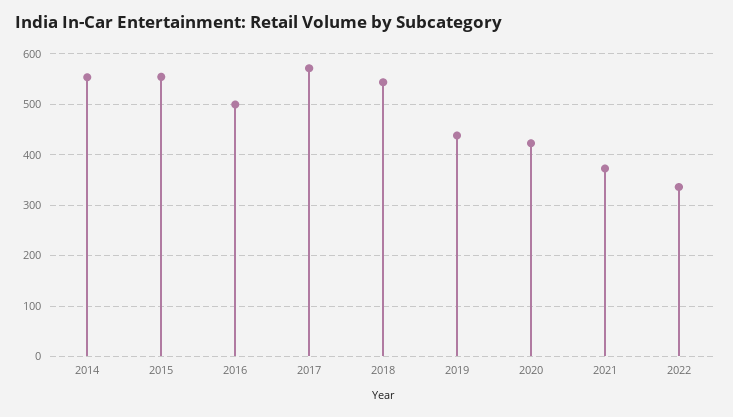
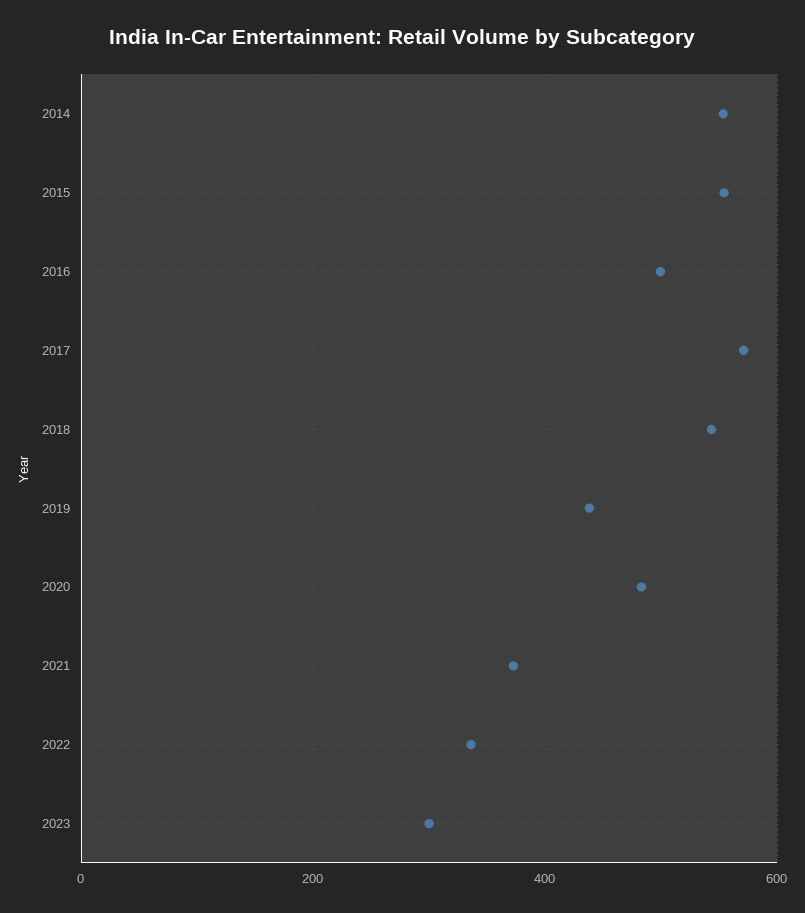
2020: 420 -> 480
2023: none -> 300

